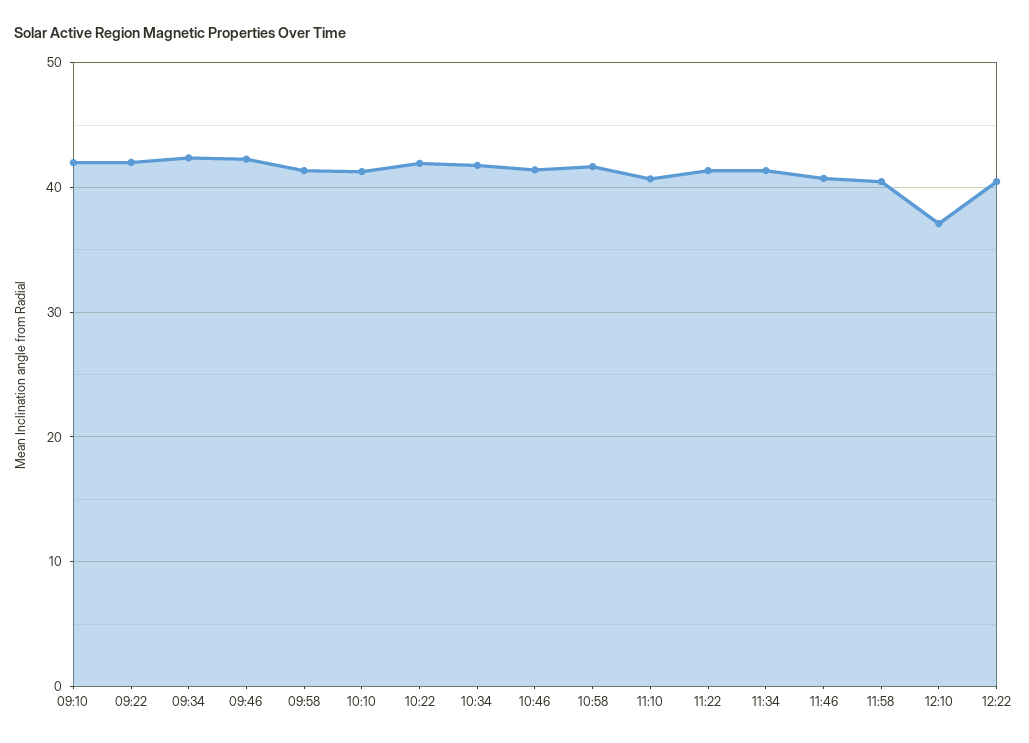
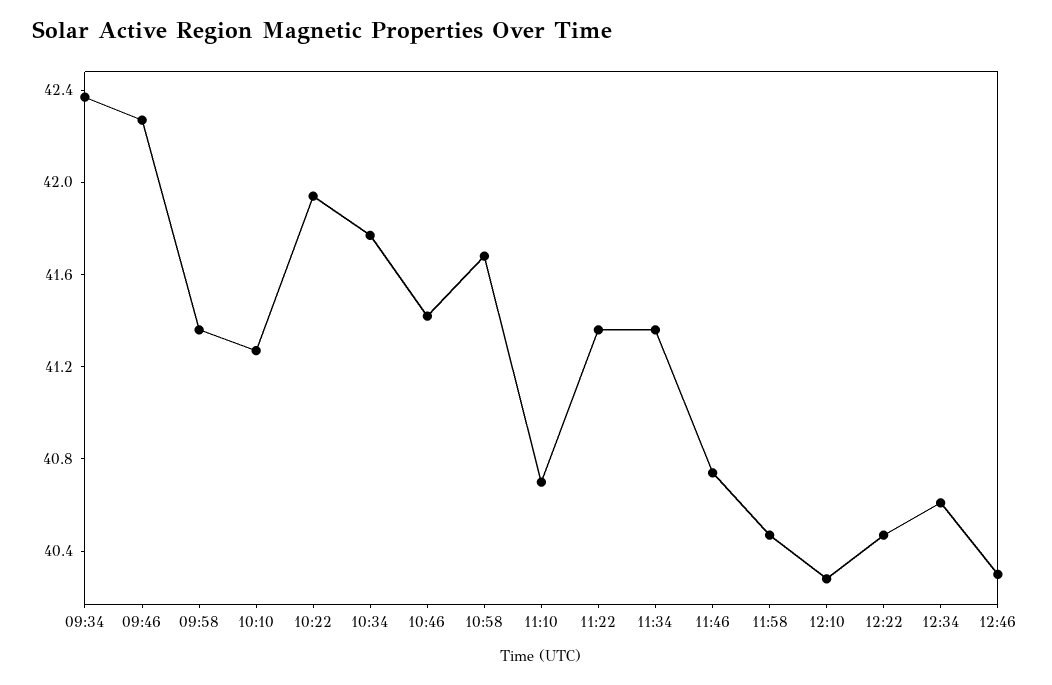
09:10: 42 -> none
09:22: 42 -> none
12:10: 37 -> 40.3
12:34: none -> 40.6
12:46: none -> 40.3

